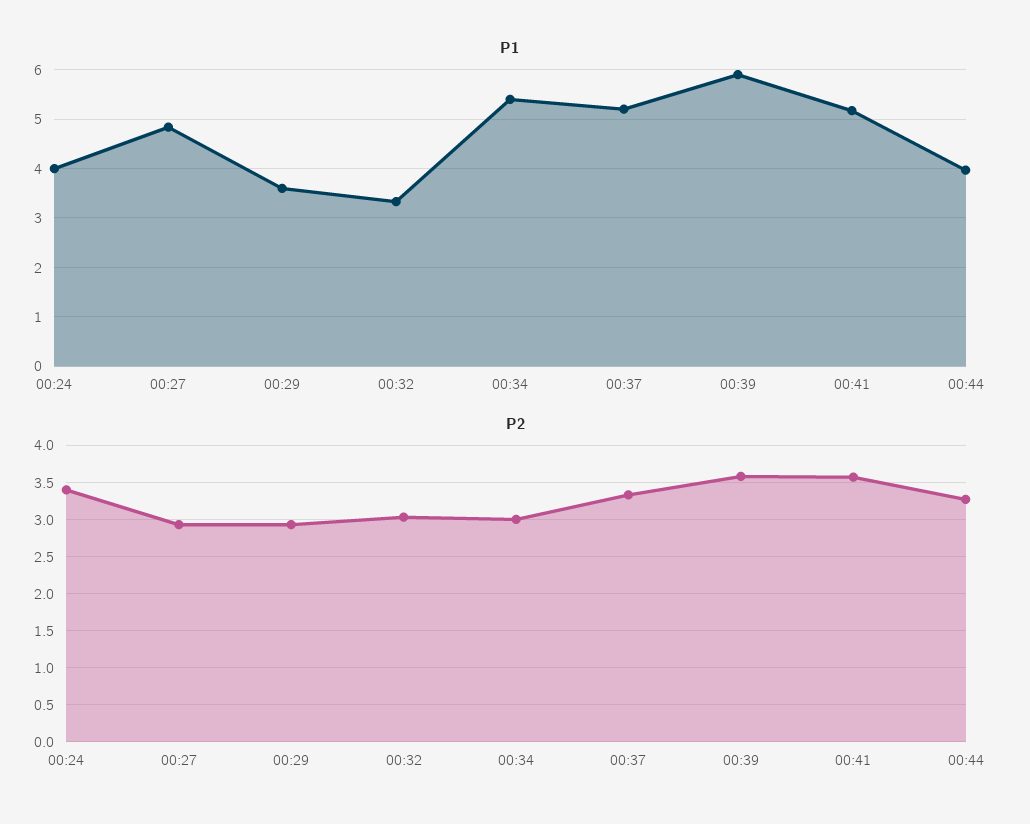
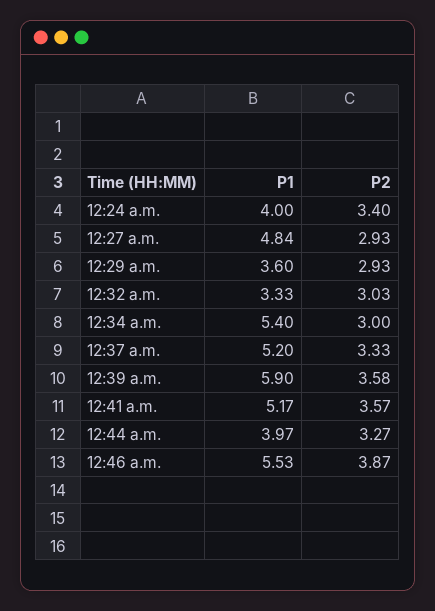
P1, 12:46 a.m.: none -> 5.53
P2, 12:46 a.m.: none -> 3.87

